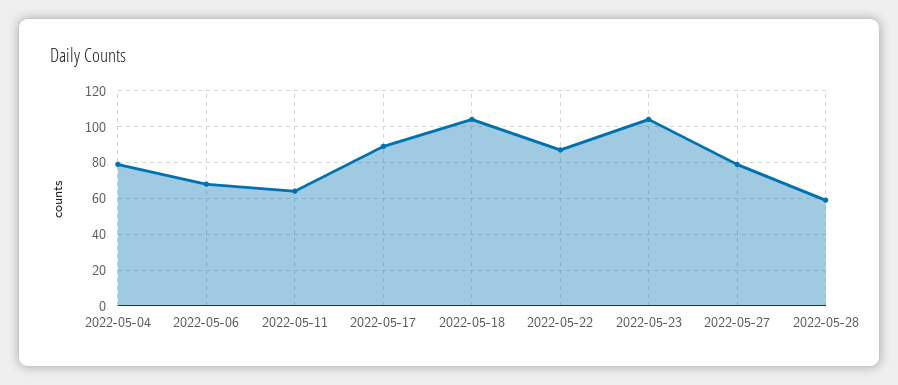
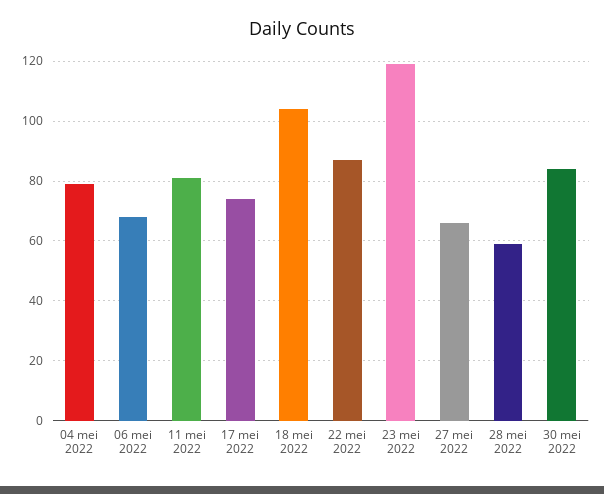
2022-05-11: 65 -> 80
2022-05-17: 90 -> 75
2022-05-23: 105 -> 120
2022-05-27: 80 -> 65
30 mei 2022: none -> 85

